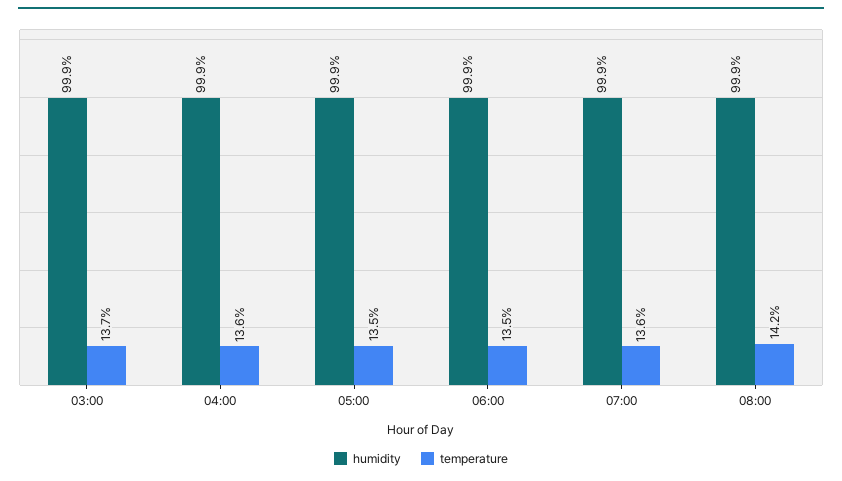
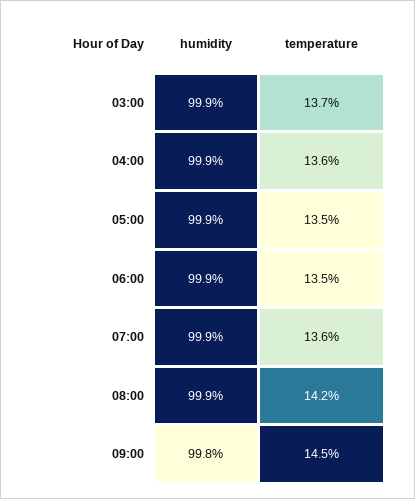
humidity, 09:00: none -> 99.8
temperature, 09:00: none -> 14.5

